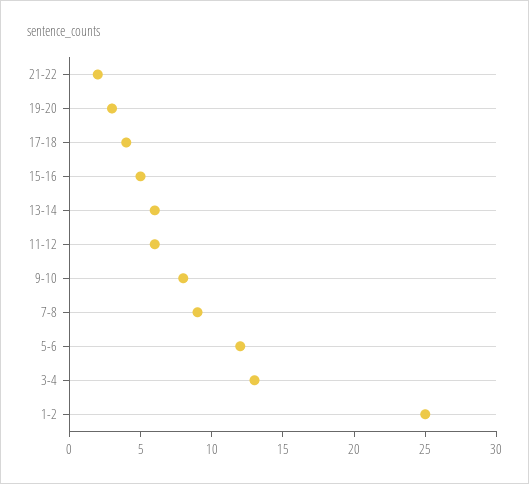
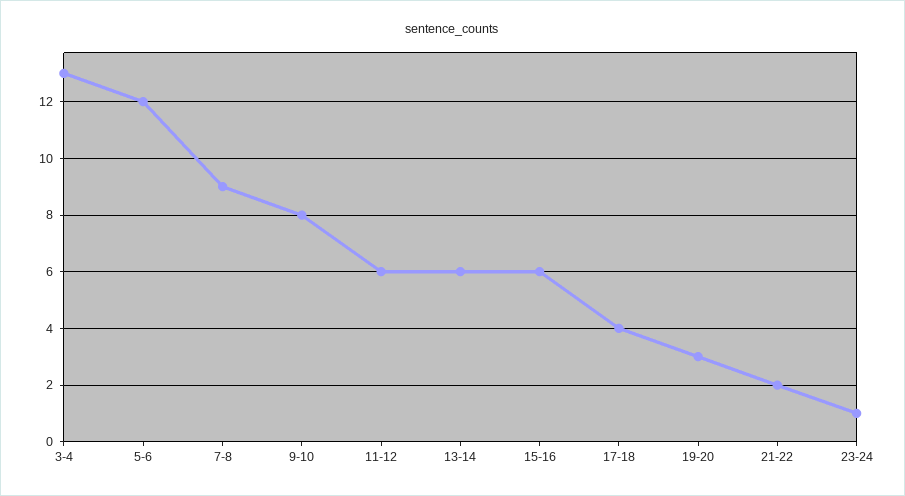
15-16: 5 -> 6
1-2: 25 -> none
23-24: none -> 1

